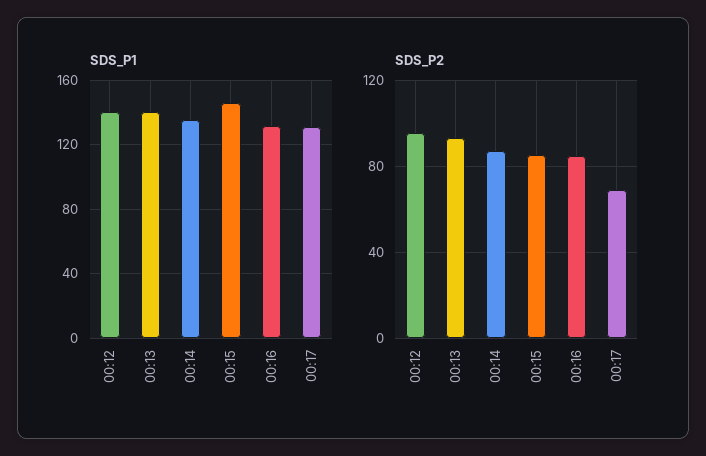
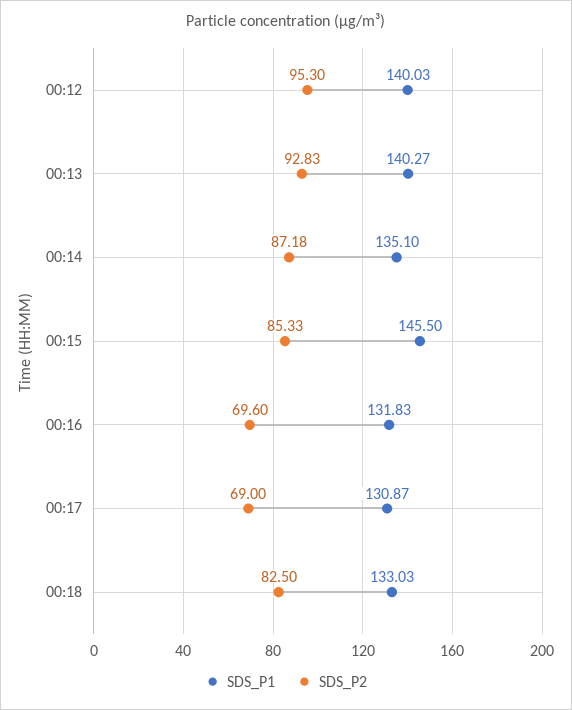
SDS_P2, 00:16: 85 -> 69.6
SDS_P1, 00:18: none -> 133.03
SDS_P2, 00:18: none -> 82.5

